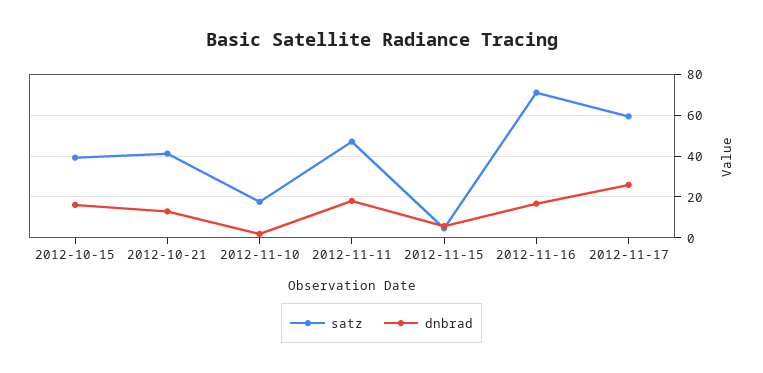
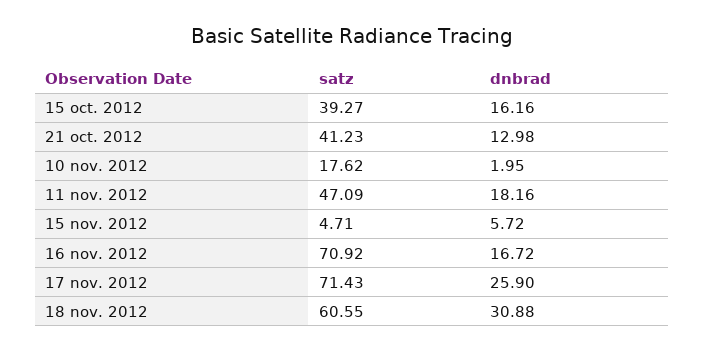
satz, 2012-11-17: 60 -> 71.43
satz, 18 nov. 2012: none -> 60.55
dnbrad, 18 nov. 2012: none -> 30.88

